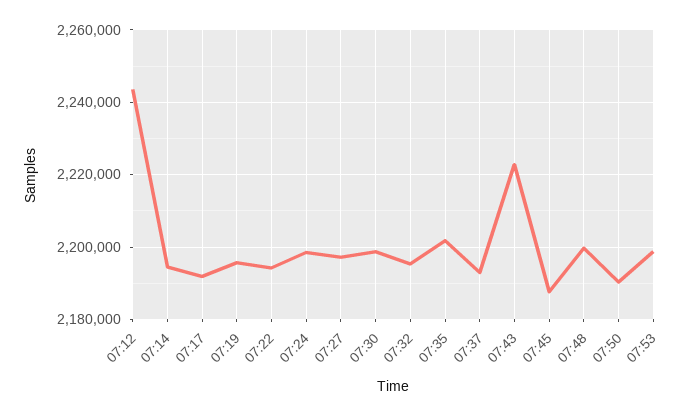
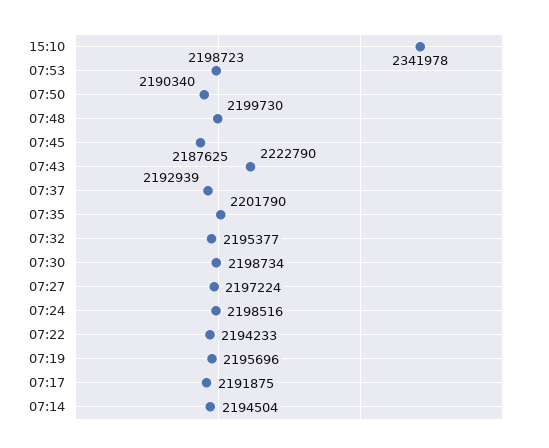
07:12: 2244000 -> none
15:10: none -> 2341978

